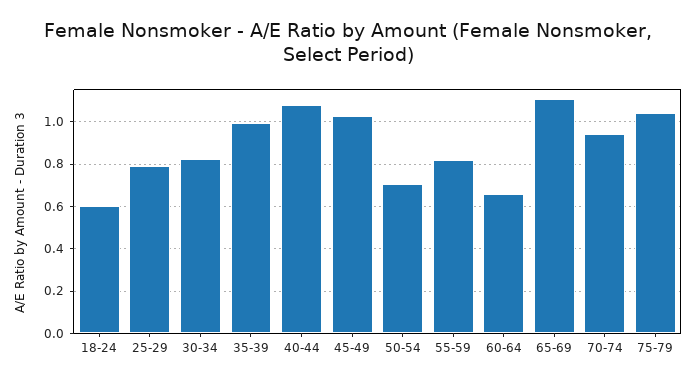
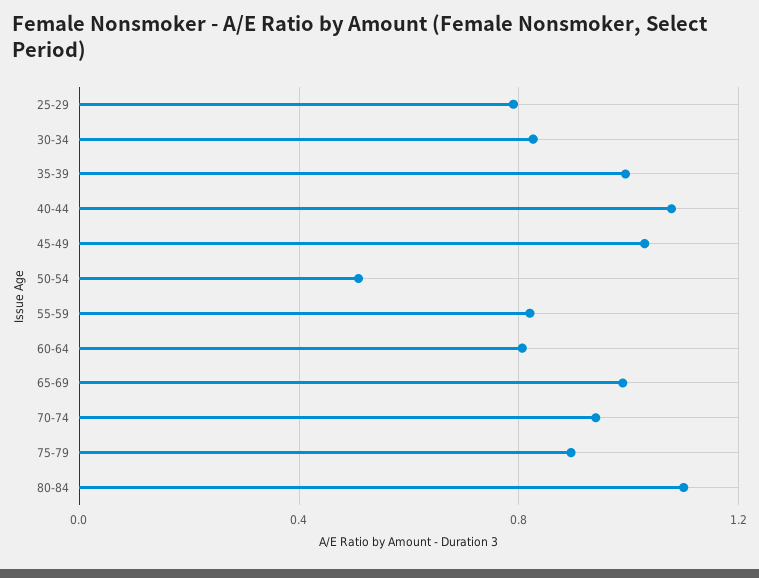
18-24: 0.6 -> none
50-54: 0.7 -> 0.5
60-64: 0.65 -> 0.8
65-69: 1.1 -> 1
75-79: 1.05 -> 0.9
80-84: none -> 1.1

